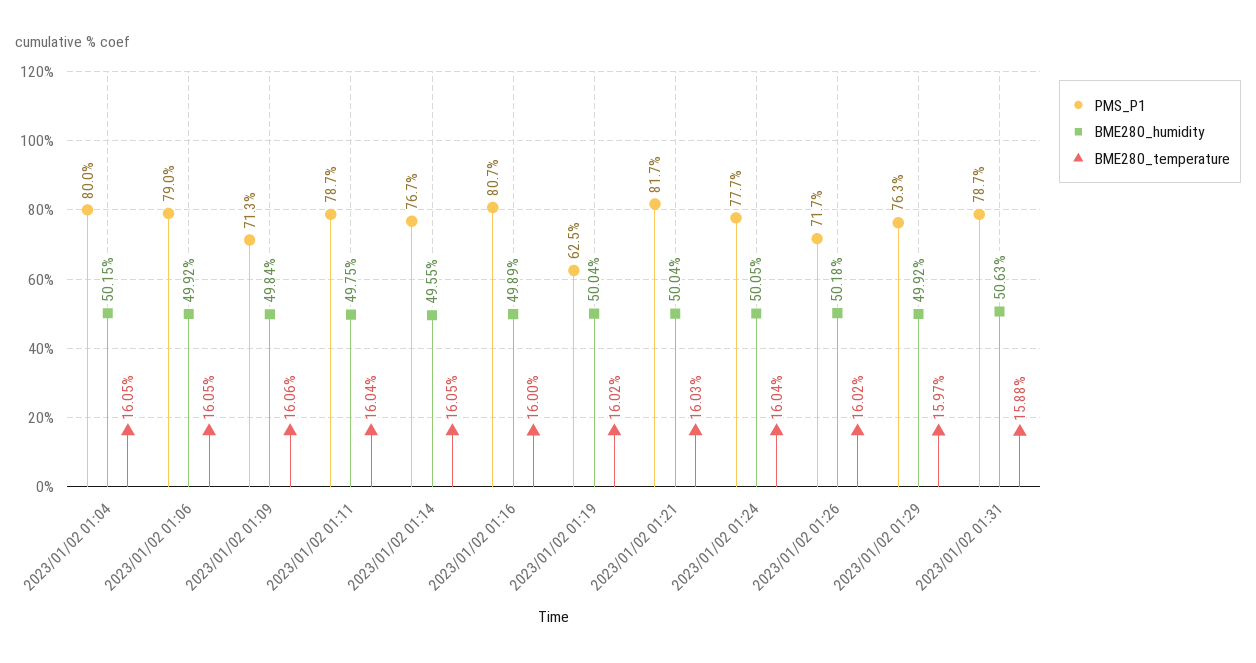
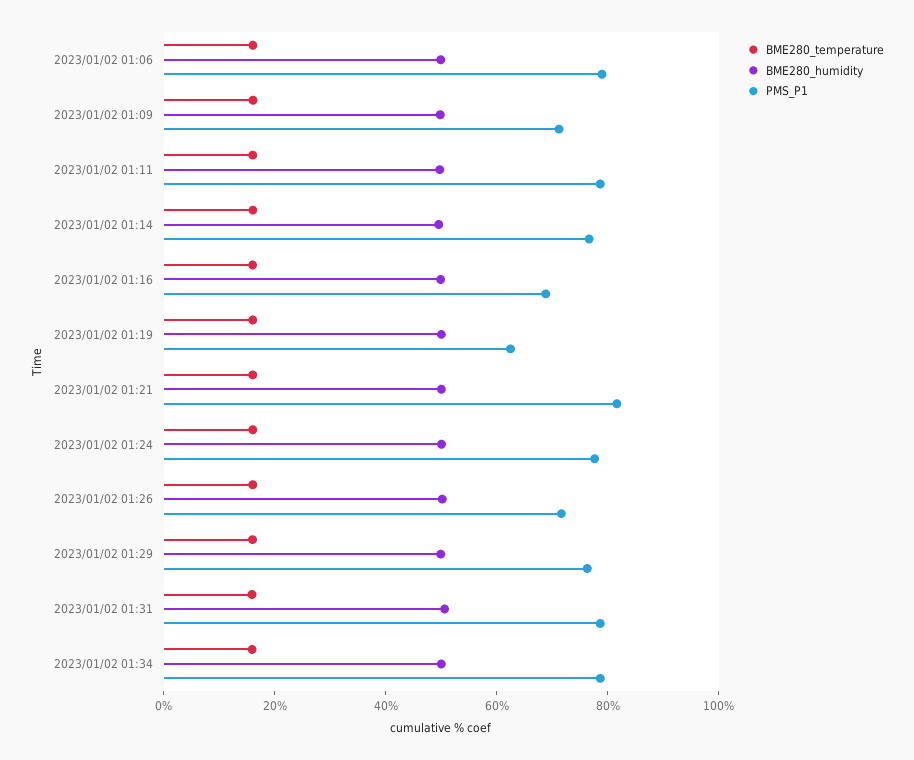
PMS_P1, 2023/01/02 01:04: 80 -> none
BME280_humidity, 2023/01/02 01:04: 50.15 -> none
BME280_temperature, 2023/01/02 01:04: 16.05 -> none
PMS_P1, 2023/01/02 01:16: 80.7 -> 70
BME280_temperature, 2023/01/02 01:34: none -> 15
BME280_humidity, 2023/01/02 01:34: none -> 50
PMS_P1, 2023/01/02 01:34: none -> 80

